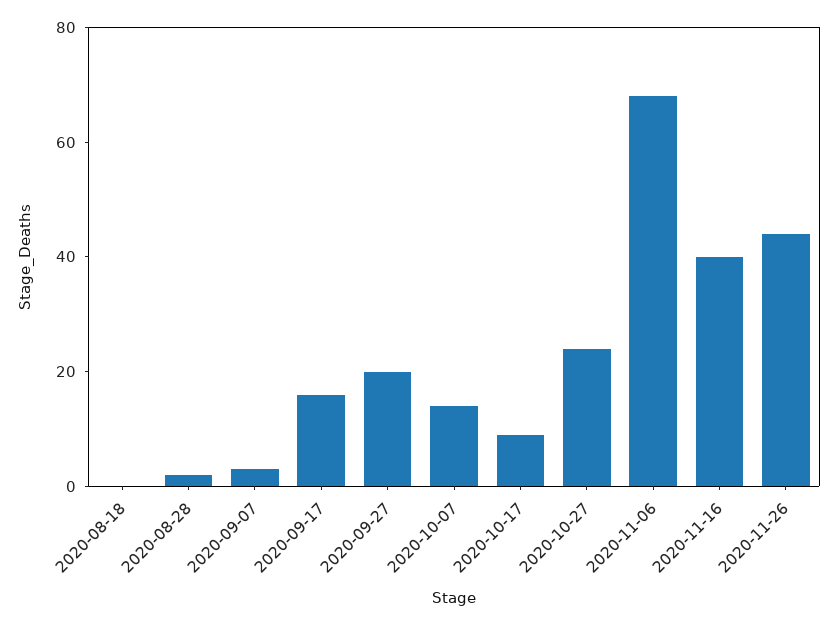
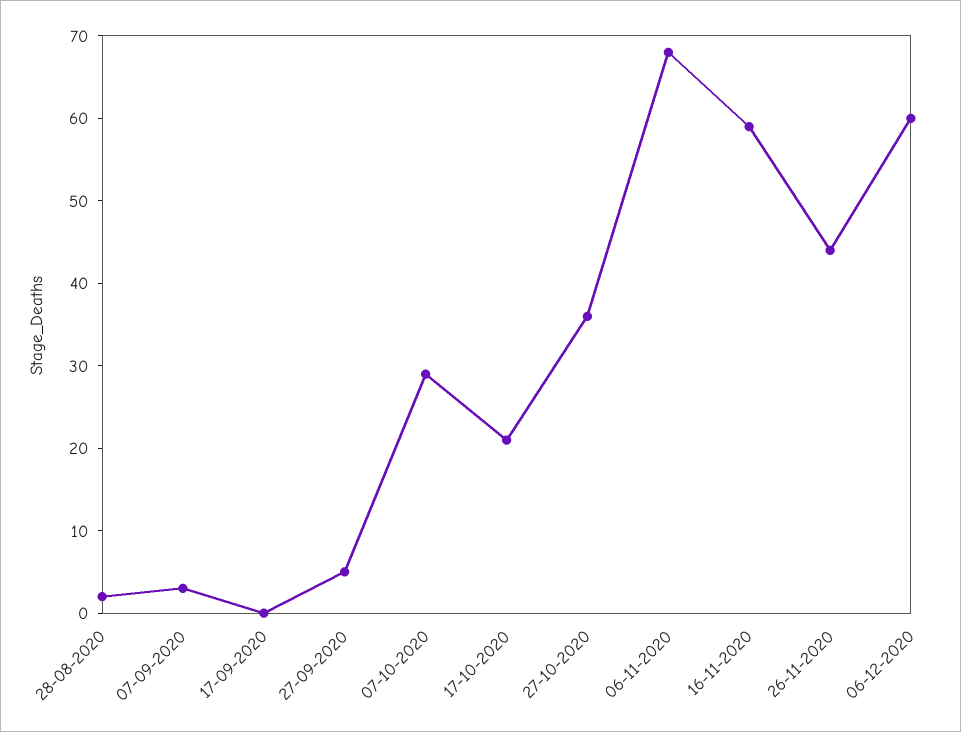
2020-08-18: 0 -> none
2020-09-17: 15 -> 0
2020-09-27: 20 -> 5
2020-10-07: 15 -> 29
2020-10-17: 10 -> 21
2020-10-27: 25 -> 36
2020-11-16: 40 -> 59
06-12-2020: none -> 60

